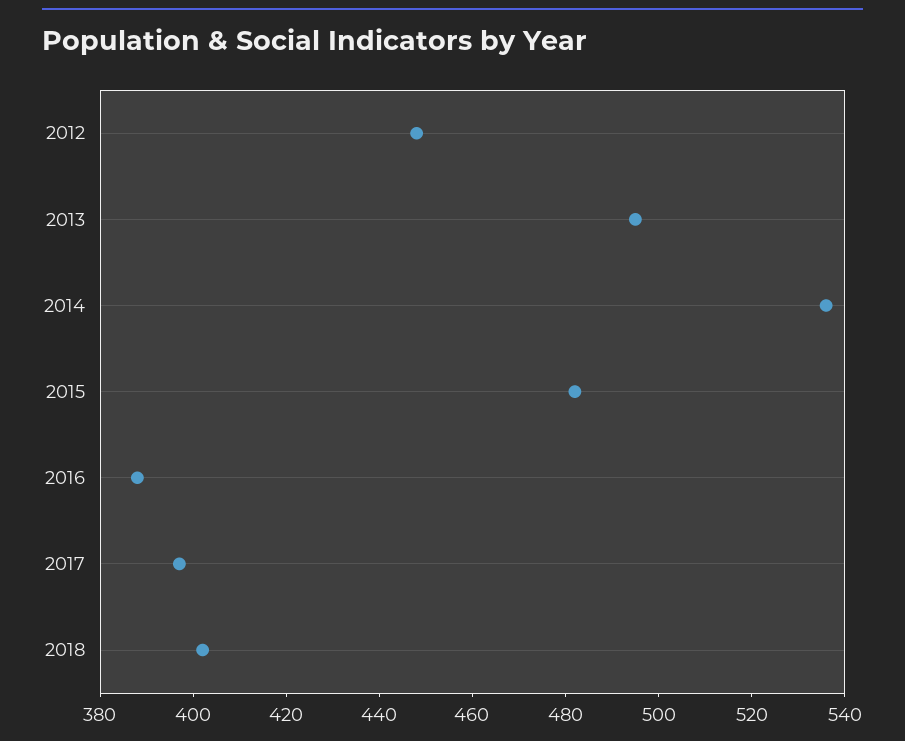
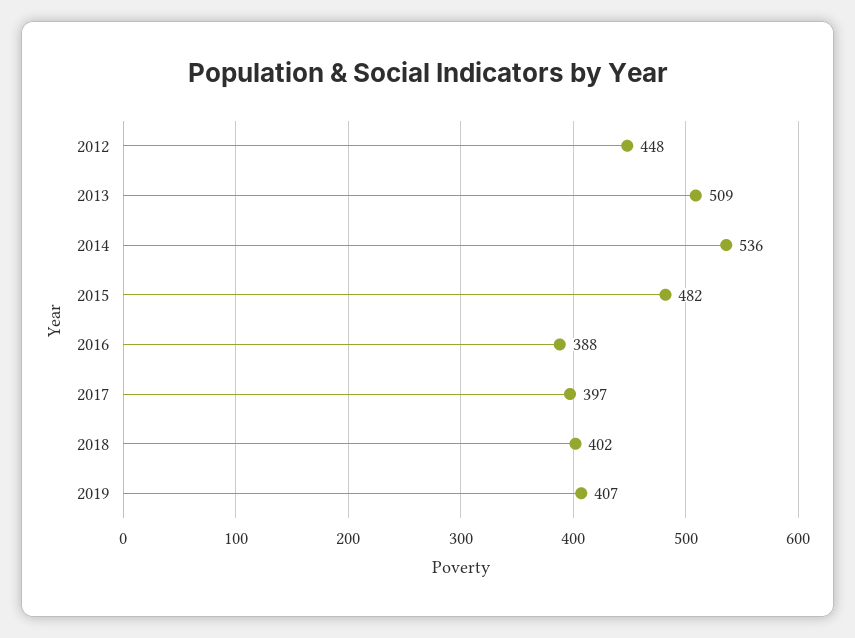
2013: 495 -> 509
2019: none -> 407

